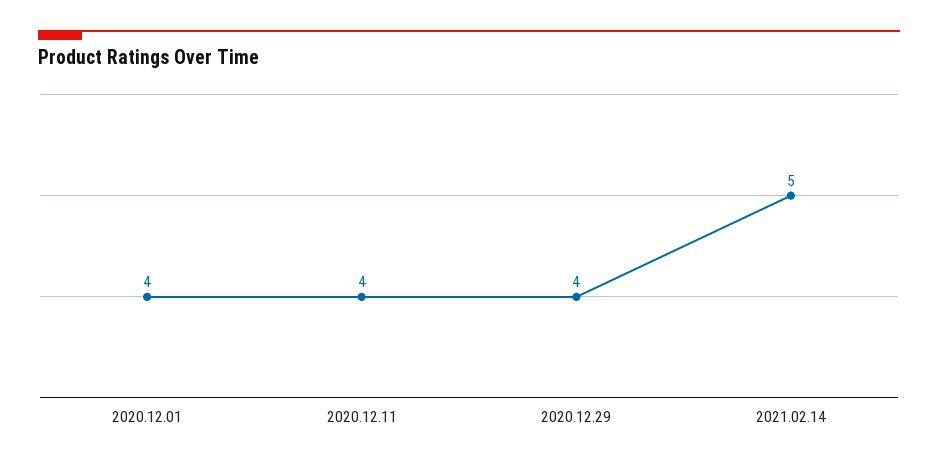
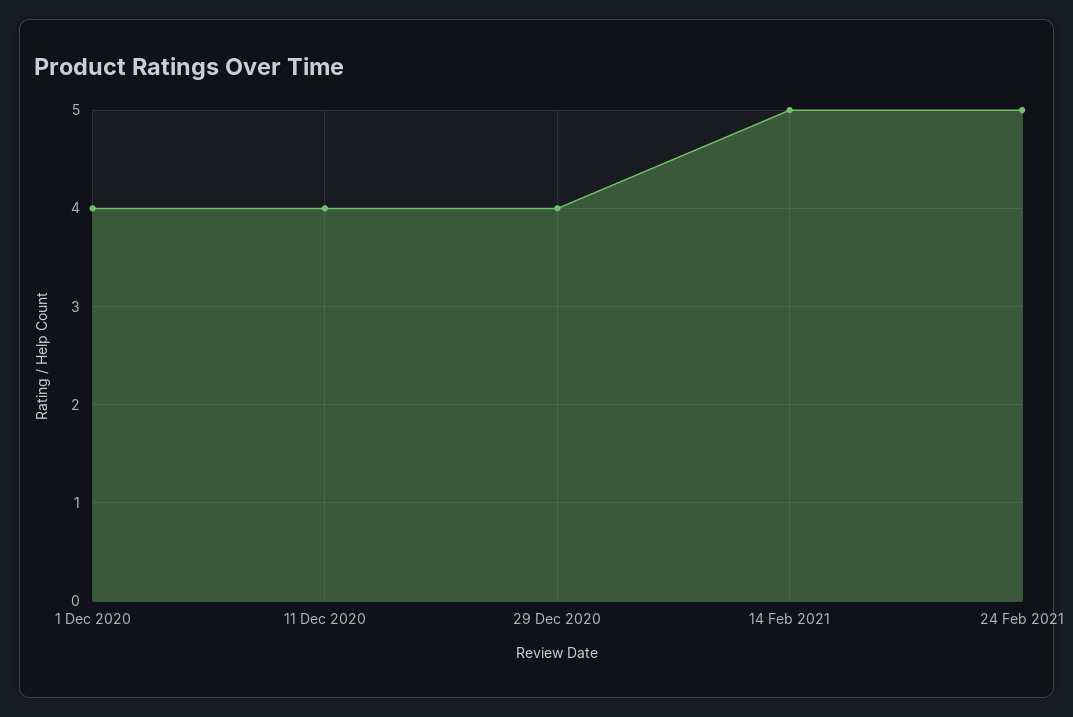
24 Feb 2021: none -> 5

